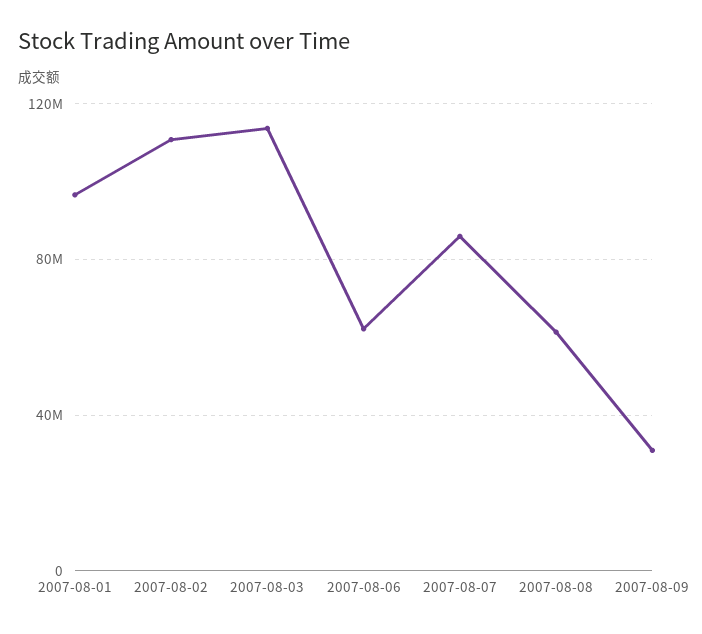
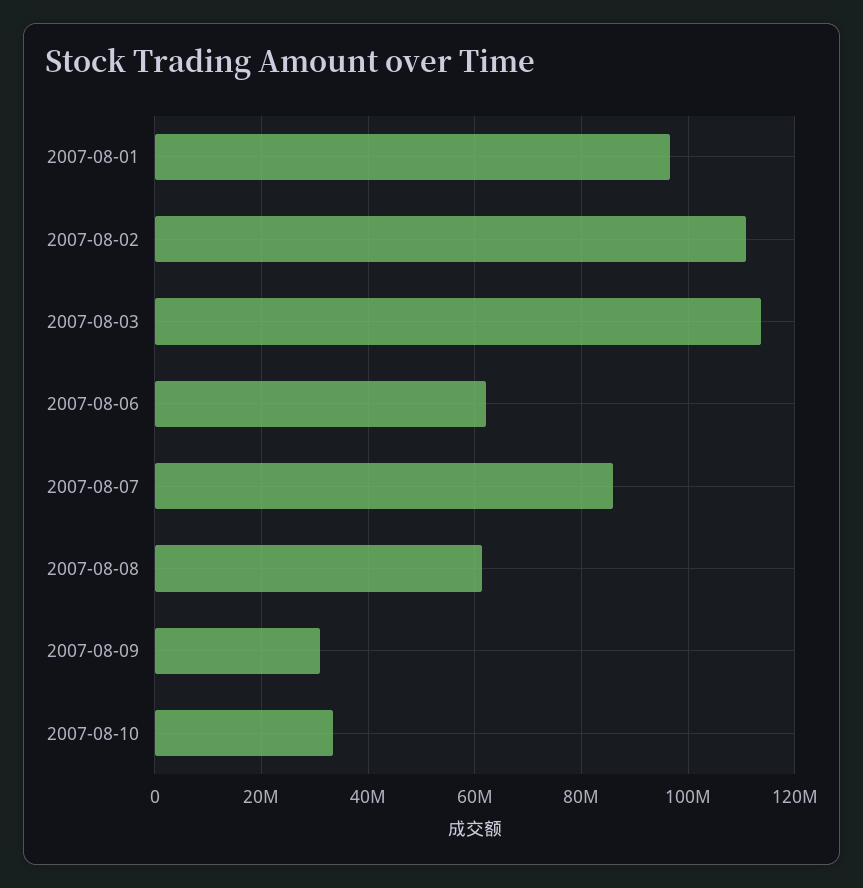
2007-08-10: none -> 34000000

